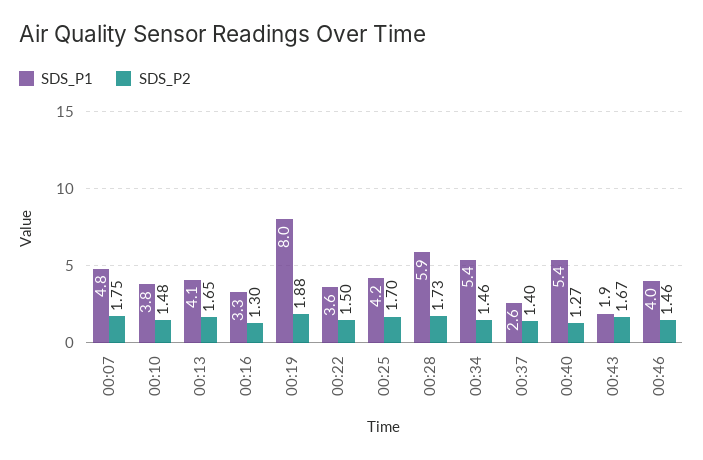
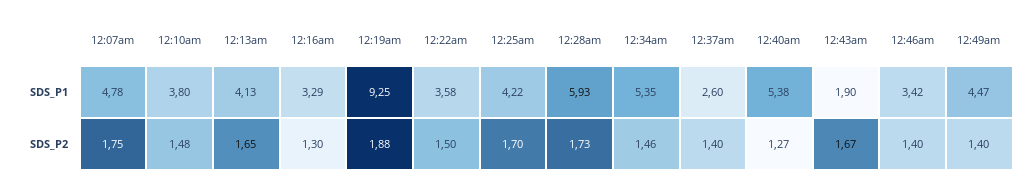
SDS_P1, 00:19: 8 -> 9.25
SDS_P1, 00:46: 4 -> 3.42
SDS_P2, 00:46: 1.46 -> 1.4
SDS_P1, 12:49am: none -> 4.47
SDS_P2, 12:49am: none -> 1.4

